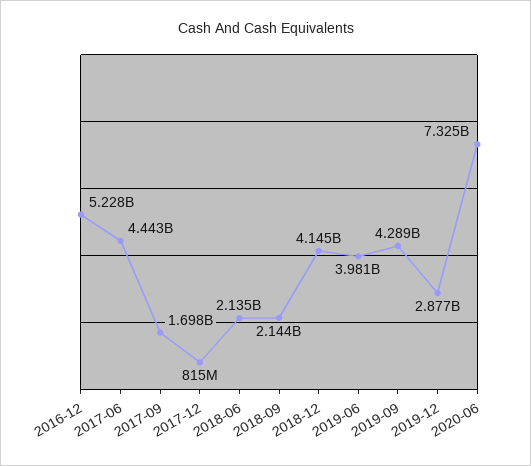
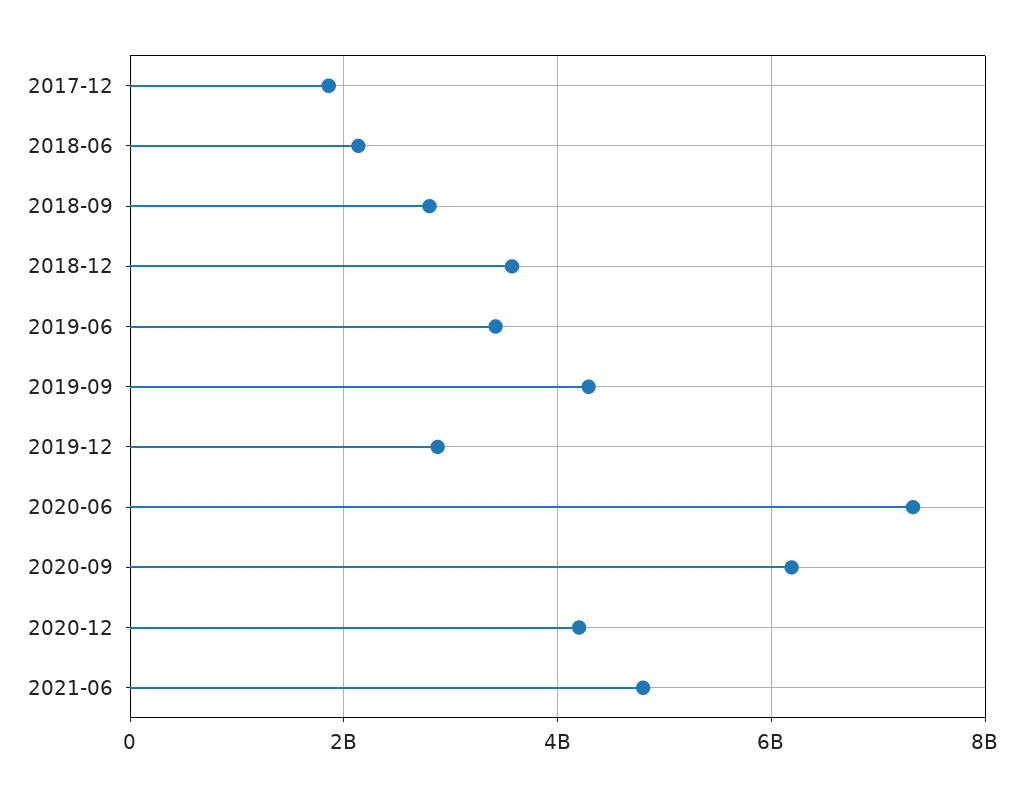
2016-12: 5228000000 -> none
2017-06: 4443000000 -> none
2017-09: 1698000000 -> none
2017-12: 815000000 -> 1800000000
2018-09: 2144000000 -> 2800000000
2018-12: 4145000000 -> 3600000000
2019-06: 3981000000 -> 3400000000
2020-09: none -> 6200000000
2020-12: none -> 4200000000
2021-06: none -> 4800000000

